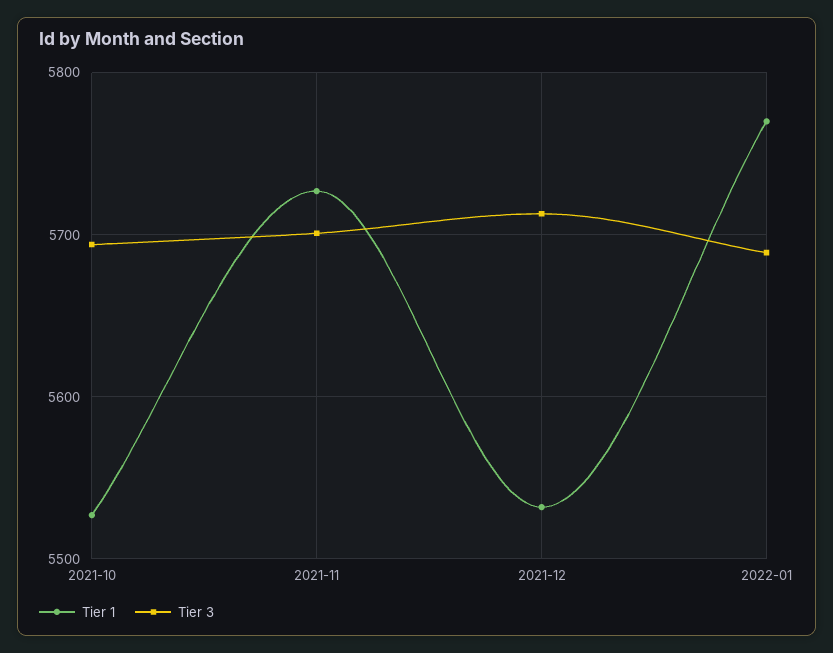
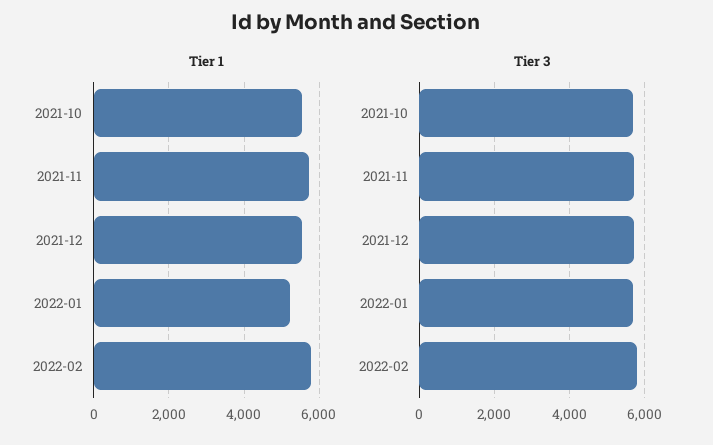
Tier 1, 2022-01: 5770 -> 5200
Tier 1, 2022-02: none -> 5800
Tier 3, 2022-02: none -> 5800

